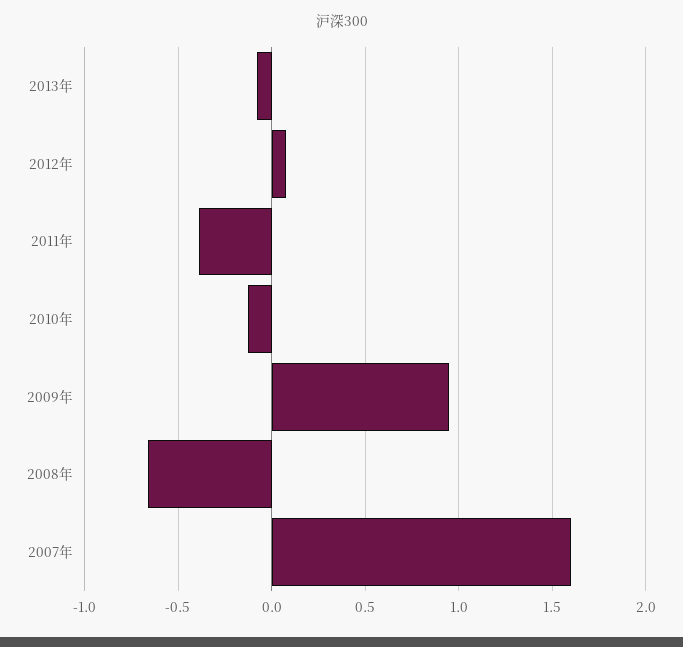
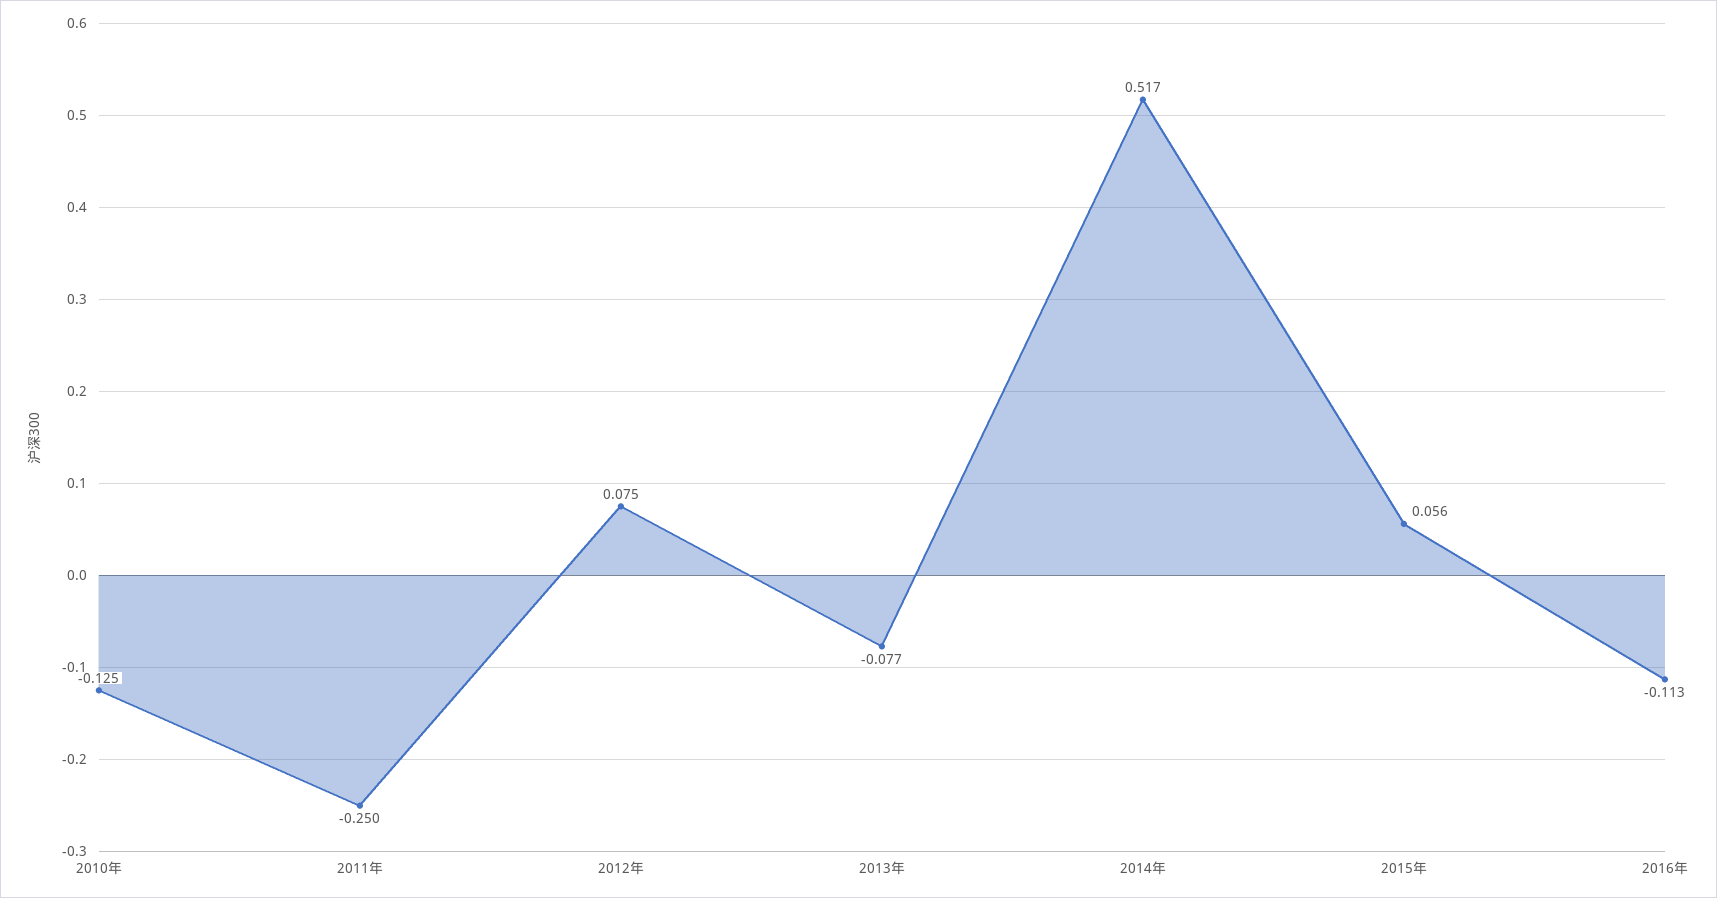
2011年: -0.4 -> -0.25
2009年: 0.95 -> none
2008年: -0.65 -> none
2007年: 1.6 -> none
2014年: none -> 0.517
2015年: none -> 0.056
2016年: none -> -0.113

